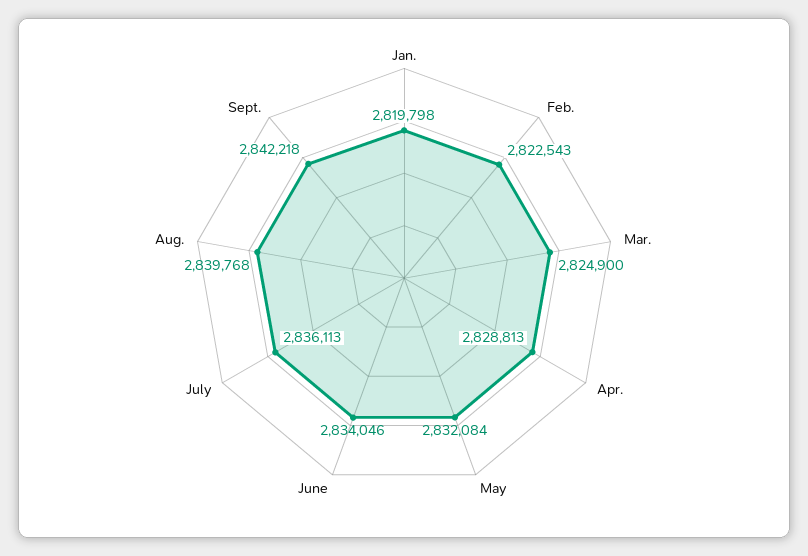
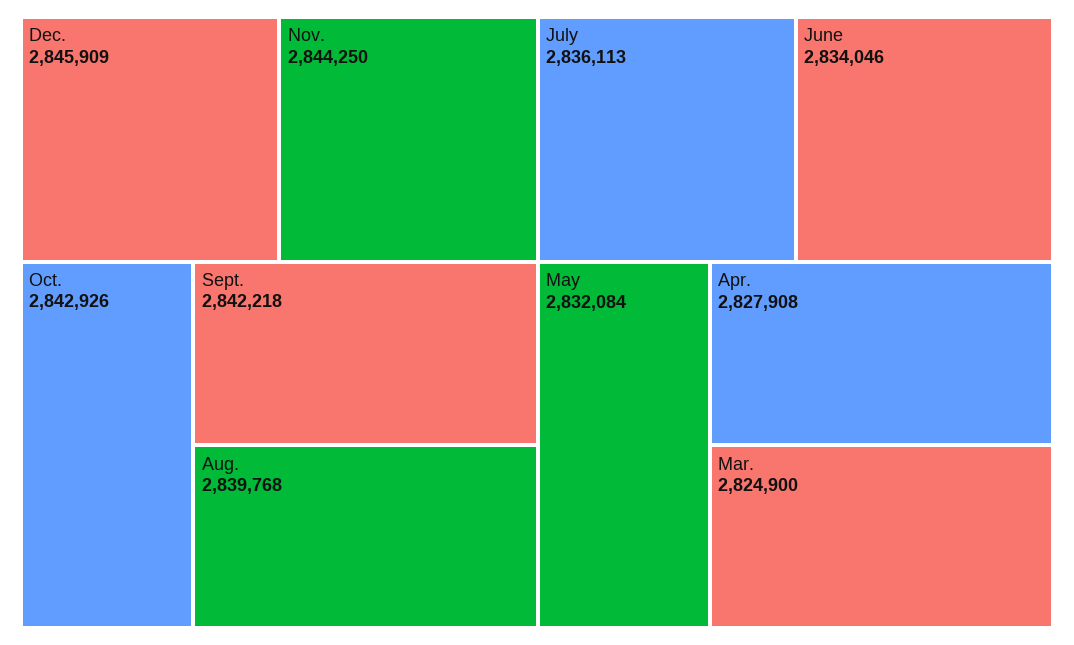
Jan.: 2819798 -> none
Feb.: 2822543 -> none
Apr.: 2828813 -> 2827908
Dec.: none -> 2845909
Nov.: none -> 2844250
Oct.: none -> 2842926

